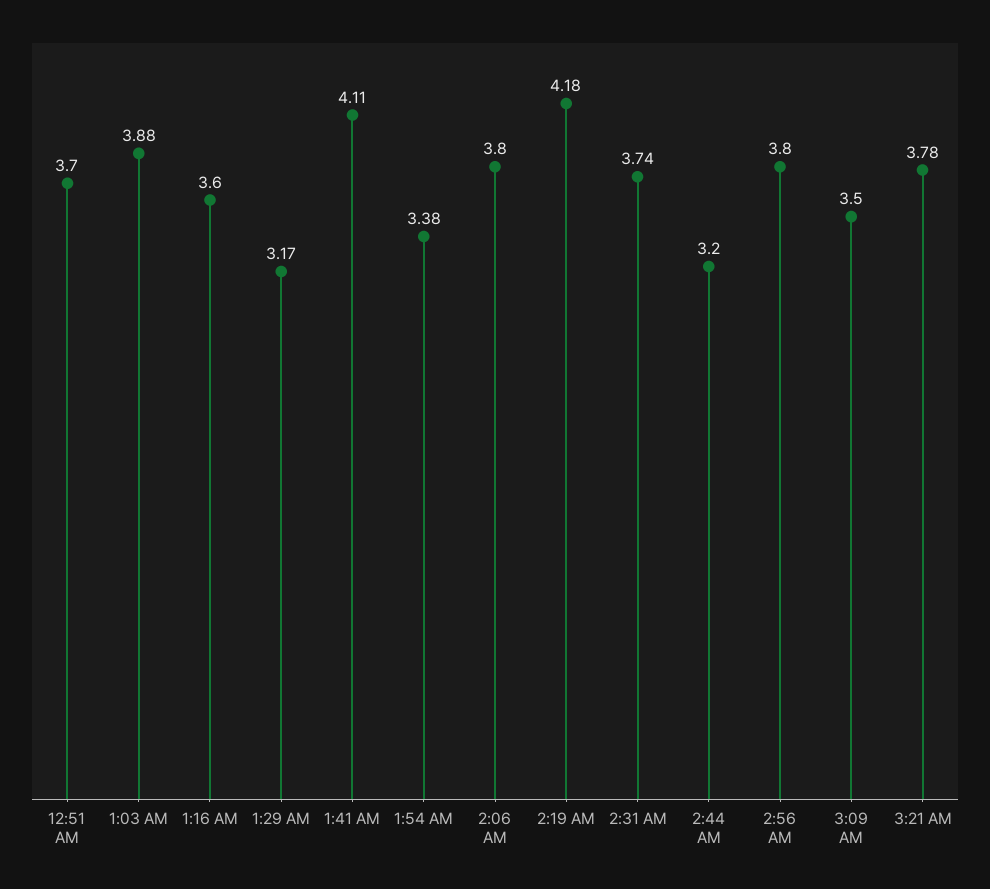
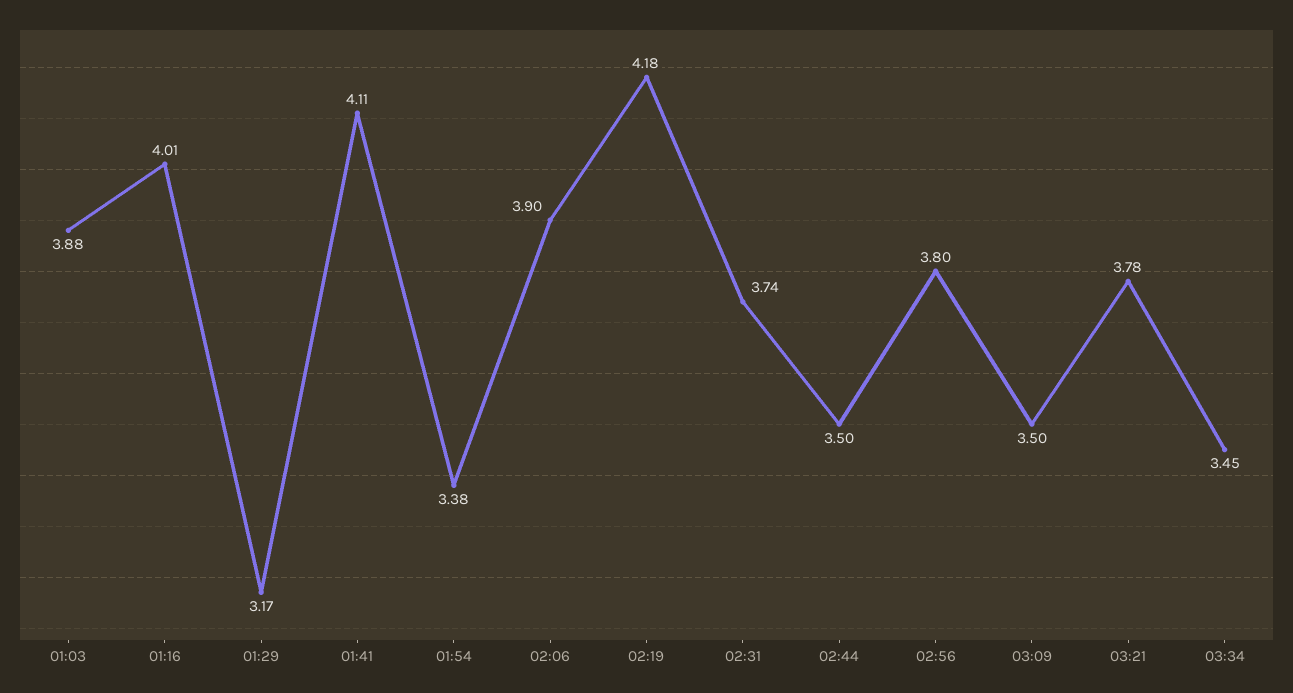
12:51 AM: 3.7 -> none
1:16 AM: 3.6 -> 4.01
2:06 AM: 3.8 -> 3.9
2:44 AM: 3.2 -> 3.5
03:34: none -> 3.45

